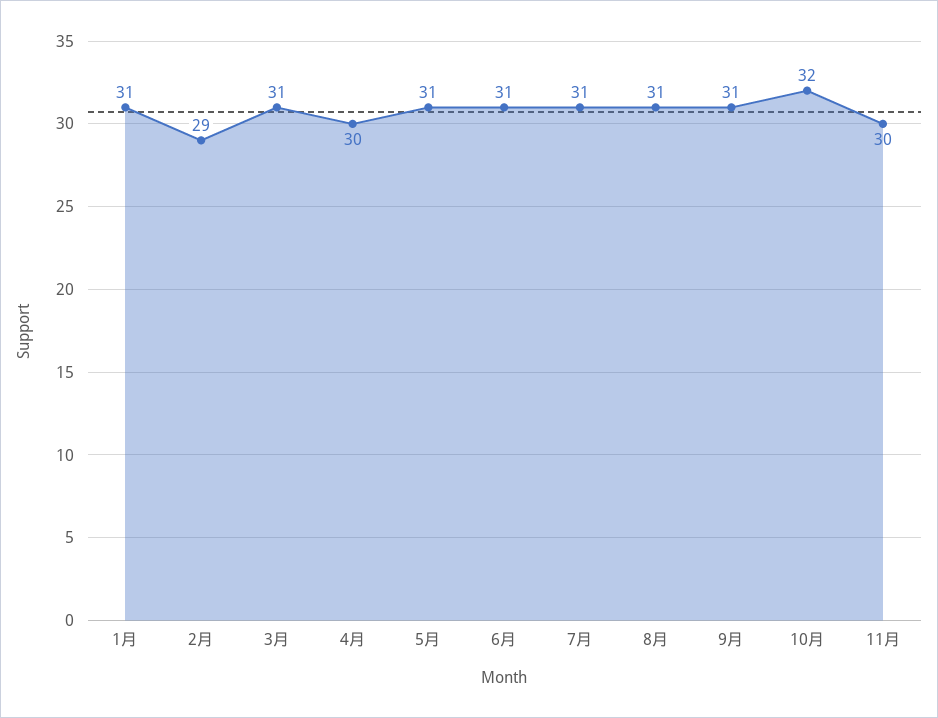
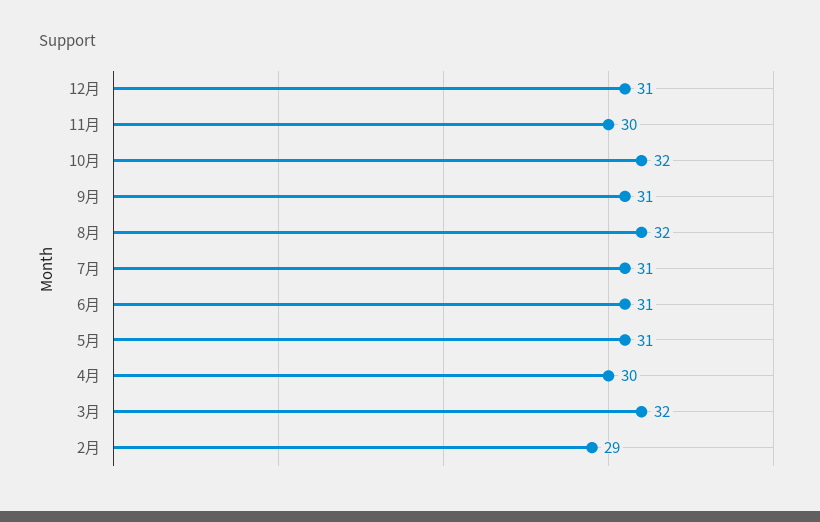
1月: 31 -> none
3月: 31 -> 32
8月: 31 -> 32
12月: none -> 31

